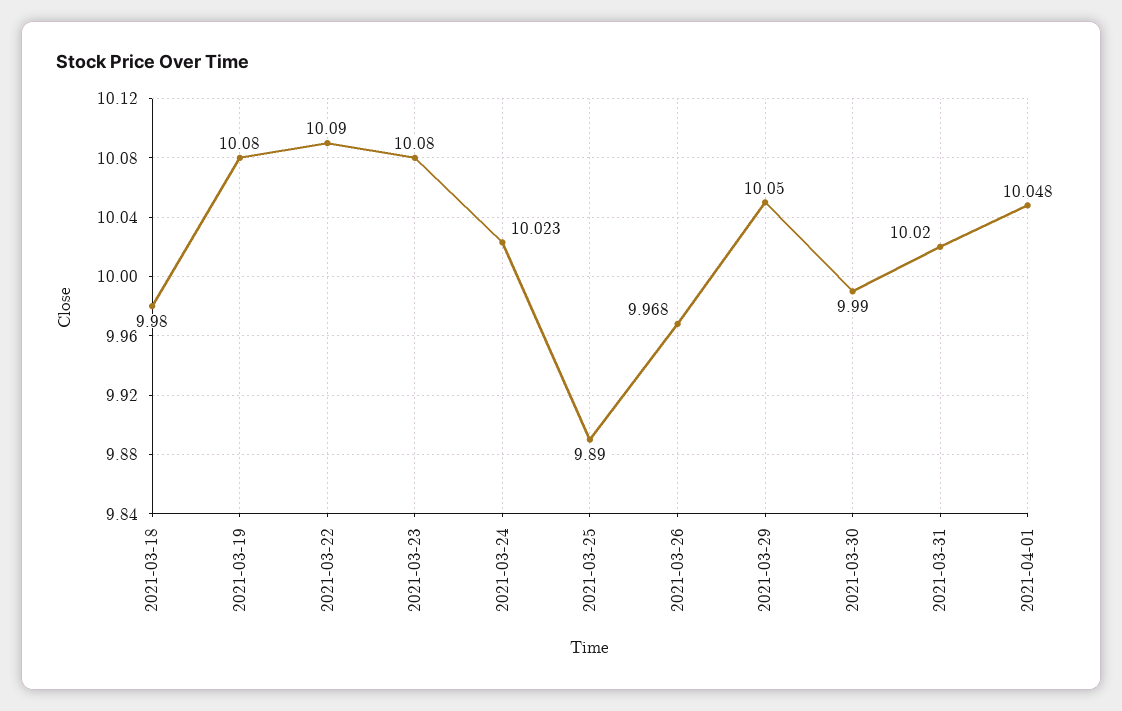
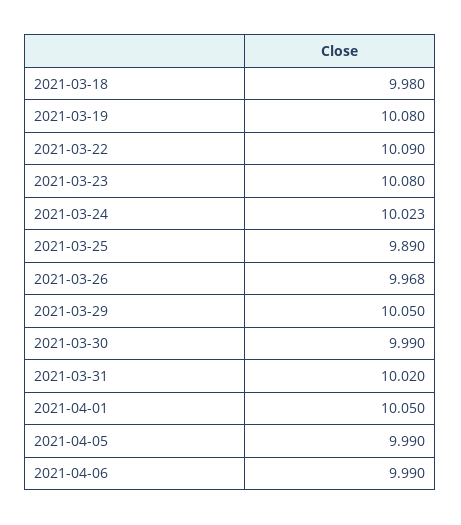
2021-04-01: 10.048 -> 10.05
2021-04-05: none -> 9.99
2021-04-06: none -> 9.99

